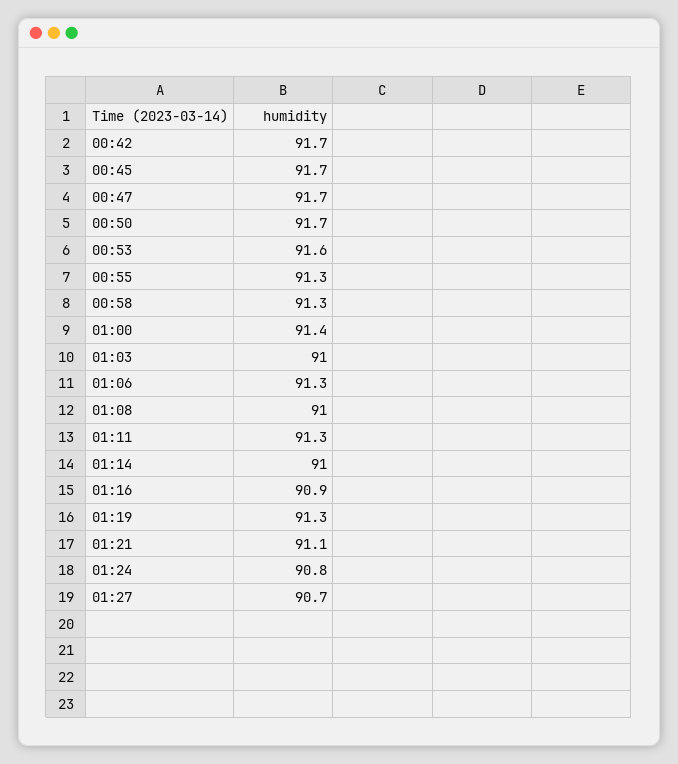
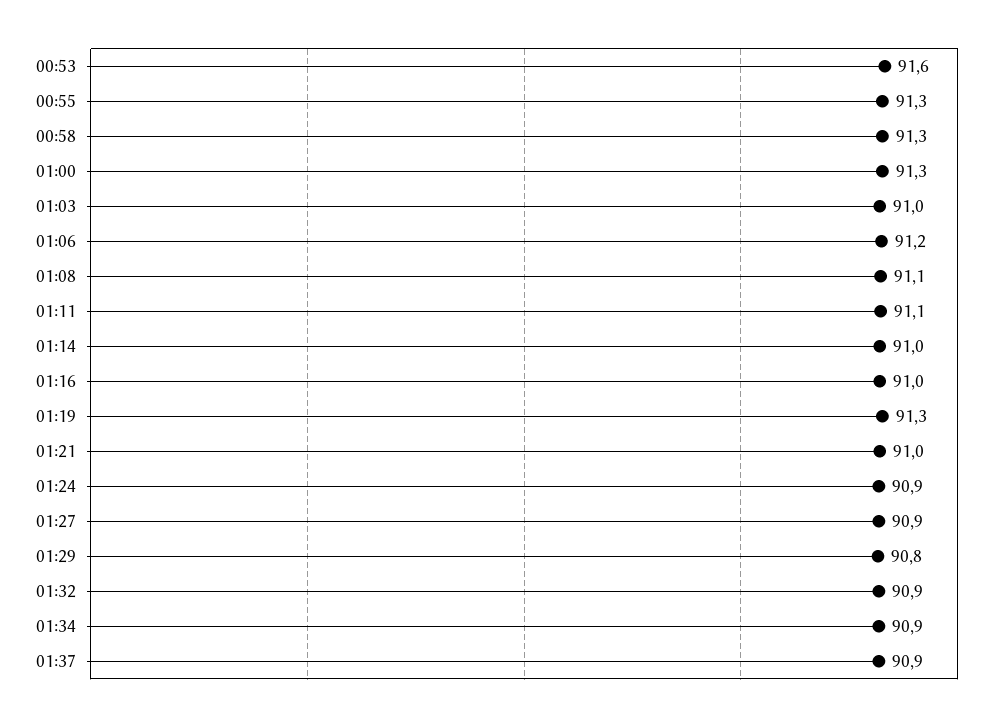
00:42: 91.7 -> none
00:45: 91.7 -> none
00:47: 91.7 -> none
00:50: 91.7 -> none
01:00: 91.4 -> 91.3
01:06: 91.3 -> 91.2
01:08: 91 -> 91.1
01:11: 91.3 -> 91.1
01:16: 90.9 -> 91
01:21: 91.1 -> 91
01:24: 90.8 -> 90.9
01:27: 90.7 -> 90.9
01:29: none -> 90.8
01:32: none -> 90.9
01:34: none -> 90.9
01:37: none -> 90.9

